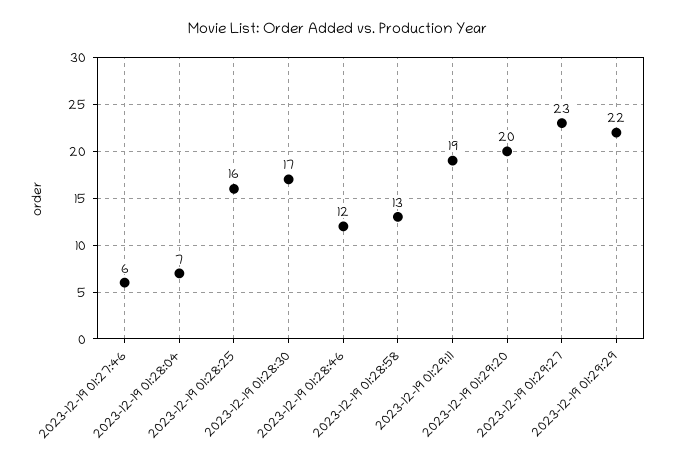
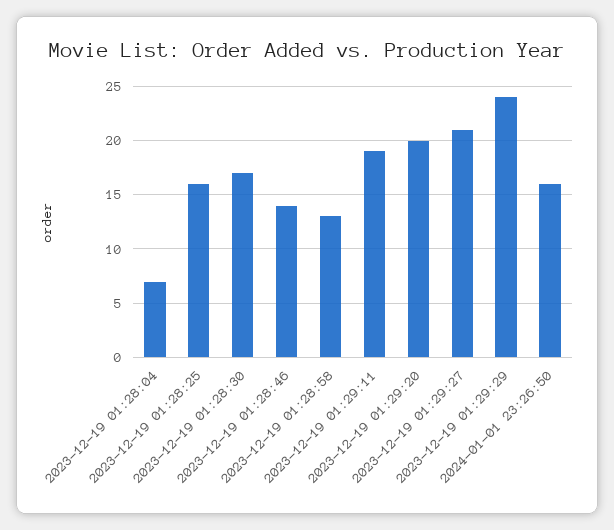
2023-12-19 01:27:46: 6 -> none
2023-12-19 01:28:46: 12 -> 14
2023-12-19 01:29:27: 23 -> 21
2023-12-19 01:29:29: 22 -> 24
2024-01-01 23:26:50: none -> 16

